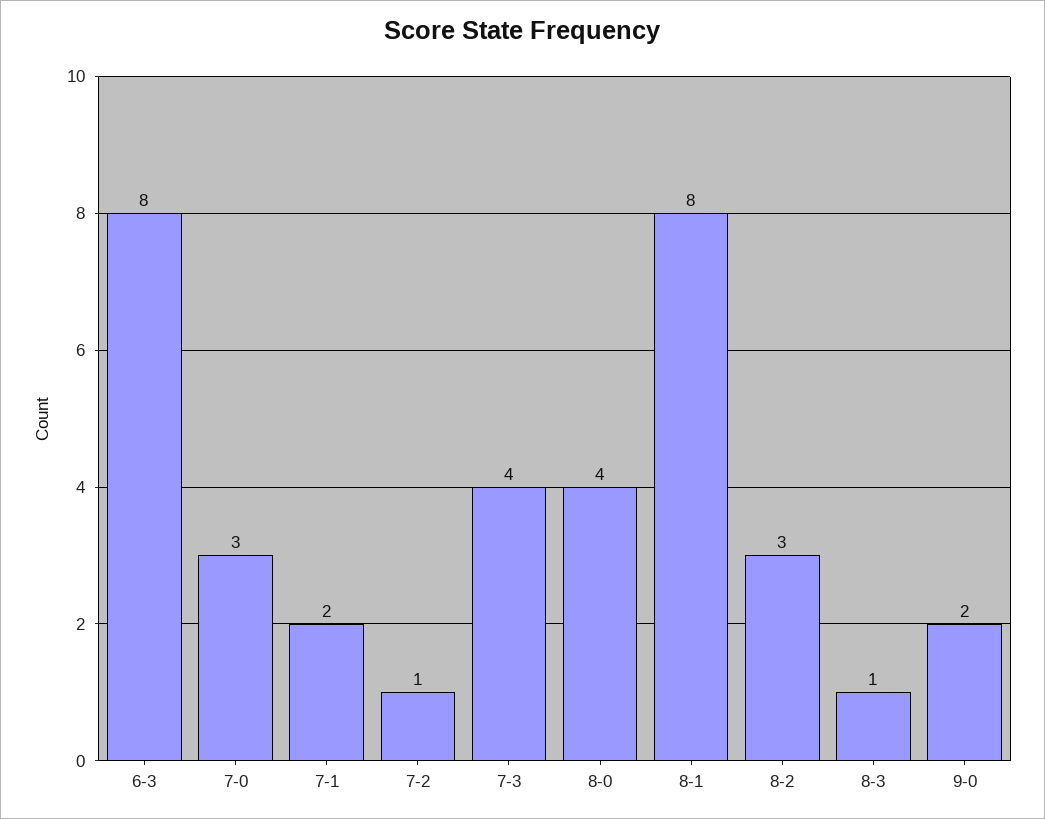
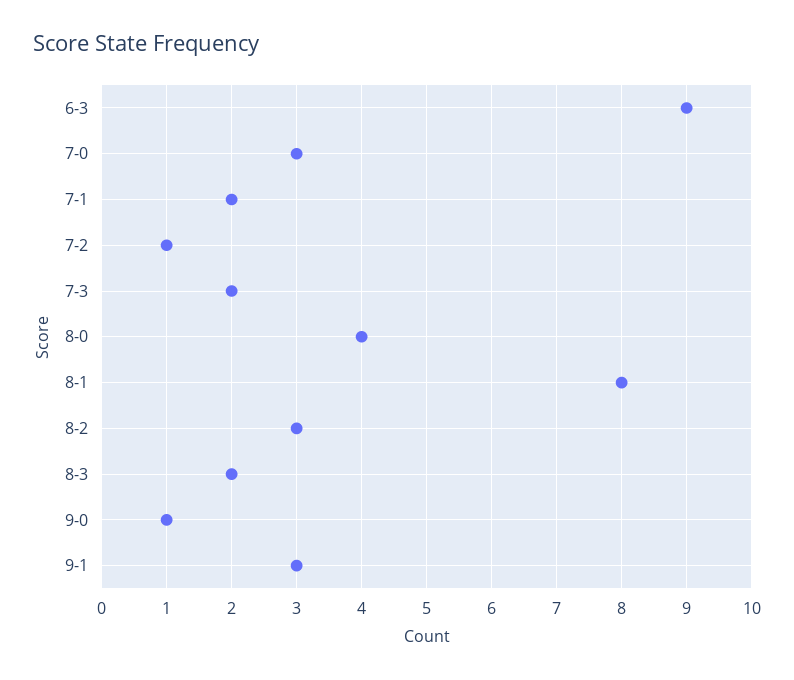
6-3: 8 -> 9
7-3: 4 -> 2
8-3: 1 -> 2
9-0: 2 -> 1
9-1: none -> 3

